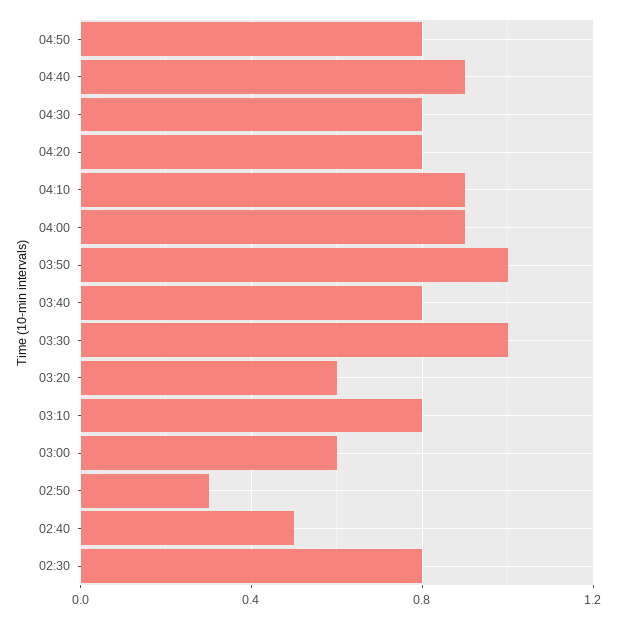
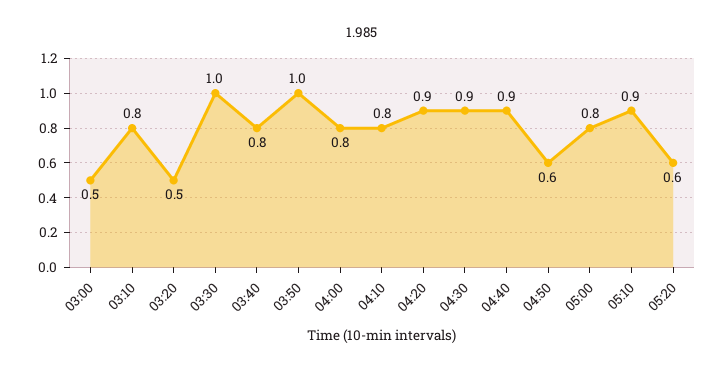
04:50: 0.8 -> 0.6
04:30: 0.8 -> 0.9
04:20: 0.8 -> 0.9
04:10: 0.9 -> 0.8
04:00: 0.9 -> 0.8
03:20: 0.6 -> 0.5
03:00: 0.6 -> 0.5
02:50: 0.3 -> none
02:40: 0.5 -> none
02:30: 0.8 -> none
05:00: none -> 0.8
05:10: none -> 0.9
05:20: none -> 0.6

